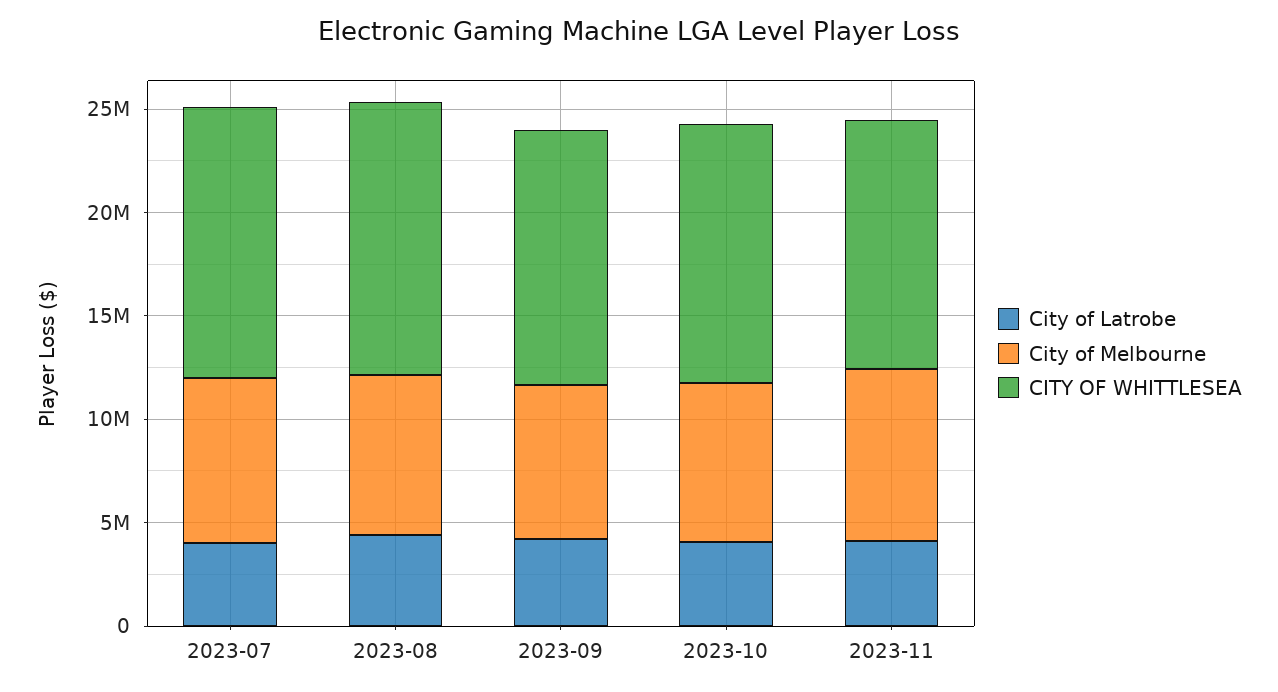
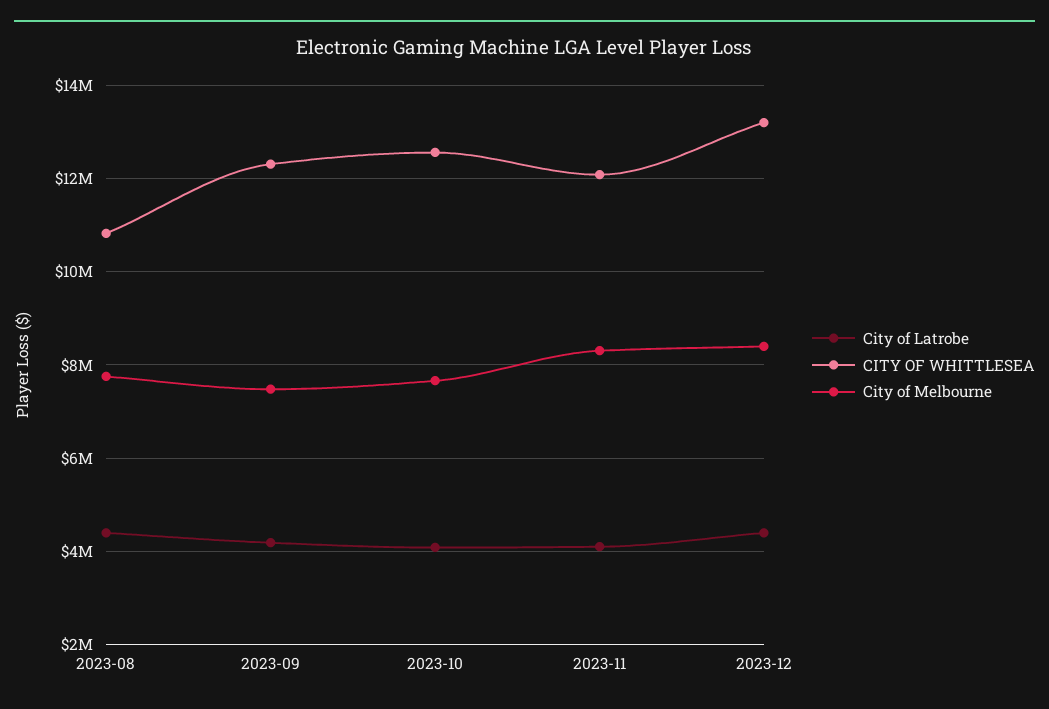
City of Latrobe, 2023-07: 4000000 -> none
City of Melbourne, 2023-07: 8000000 -> none
CITY OF WHITTLESEA, 2023-07: 13000000 -> none
CITY OF WHITTLESEA, 2023-08: 13000000 -> 10800000
City of Latrobe, 2023-12: none -> 4400000
CITY OF WHITTLESEA, 2023-12: none -> 13200000
City of Melbourne, 2023-12: none -> 8400000

